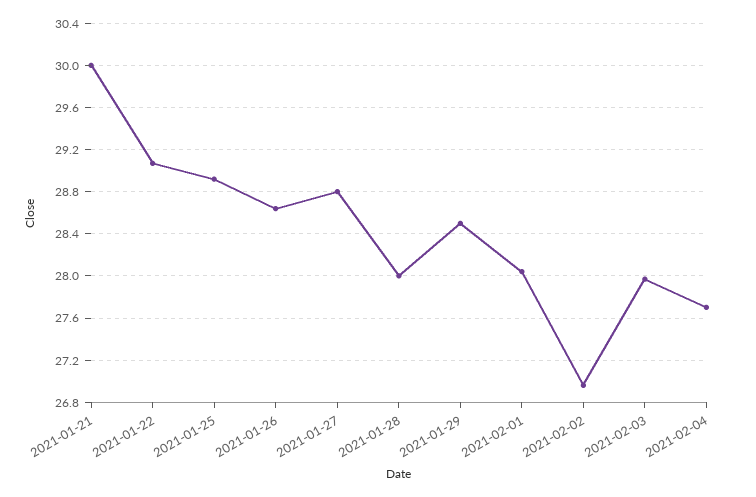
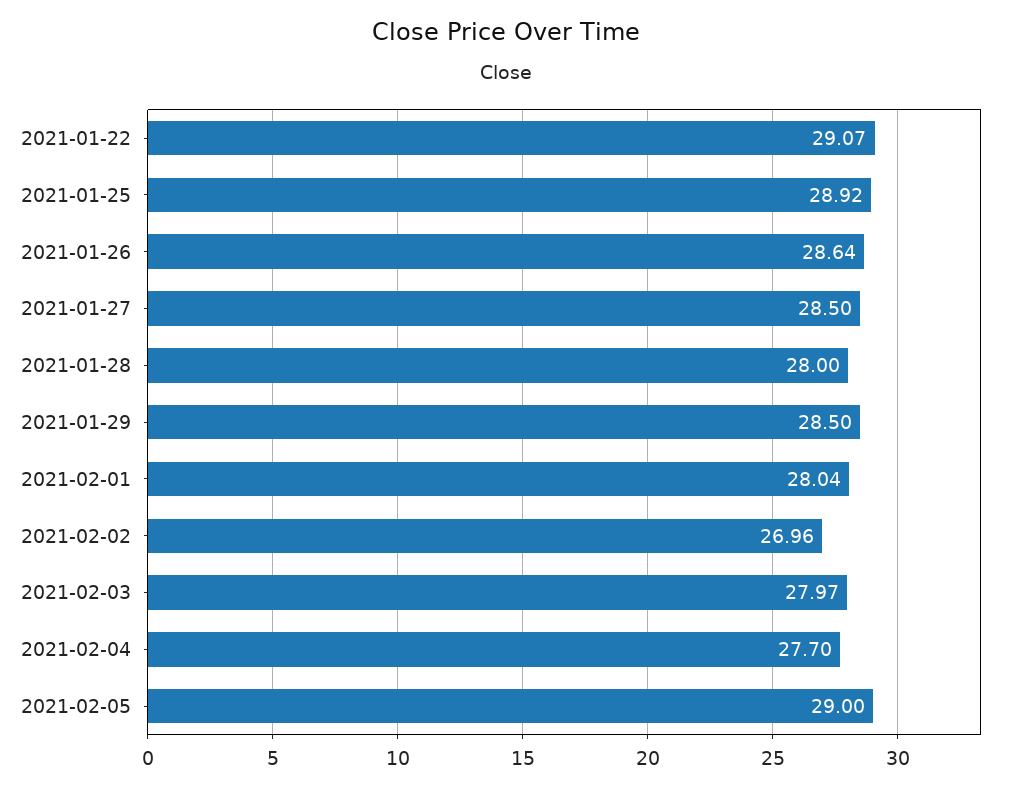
2021-01-21: 30 -> none
2021-01-27: 28.8 -> 28.5
2021-02-05: none -> 29

